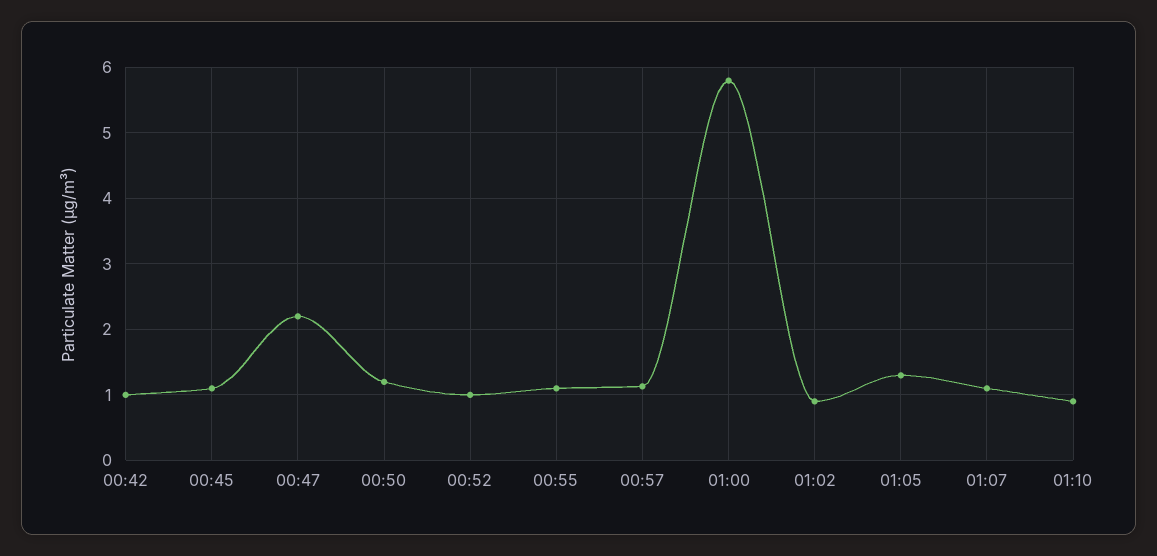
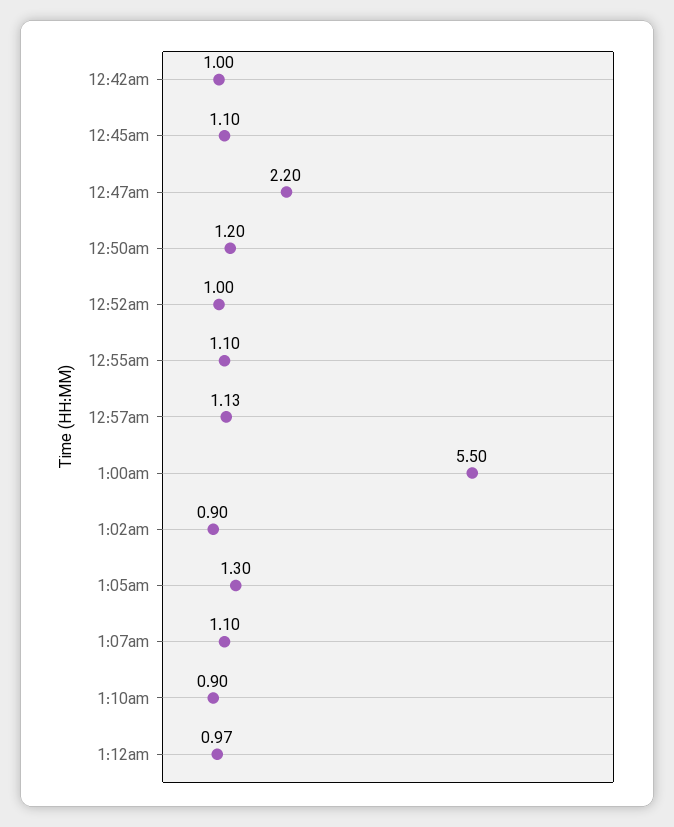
01:00: 5.8 -> 5.5
1:12am: none -> 0.97

